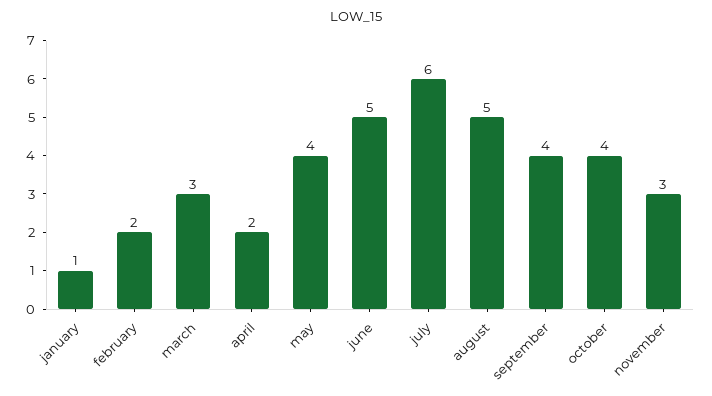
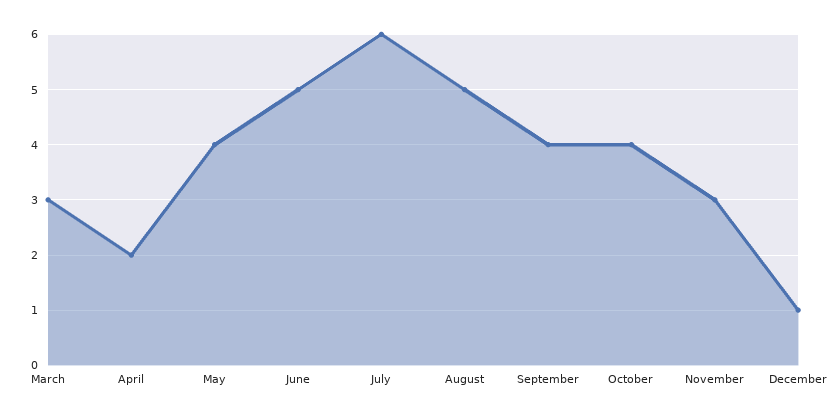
january: 1 -> none
february: 2 -> none
December: none -> 1

